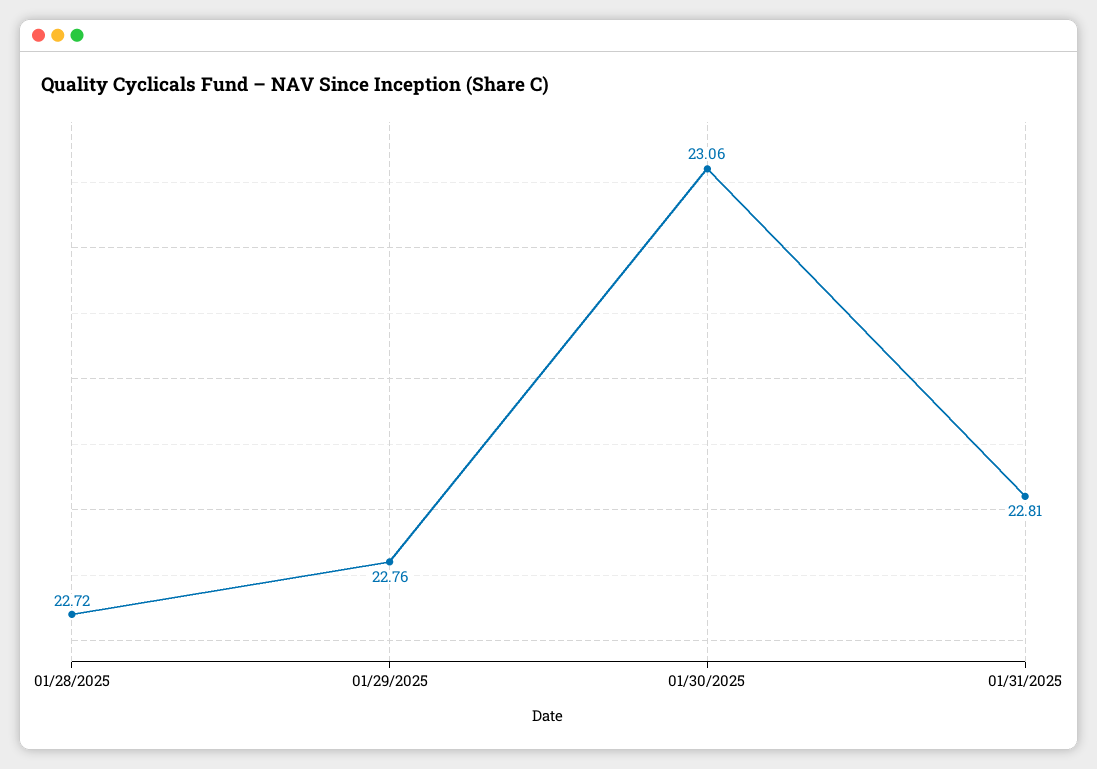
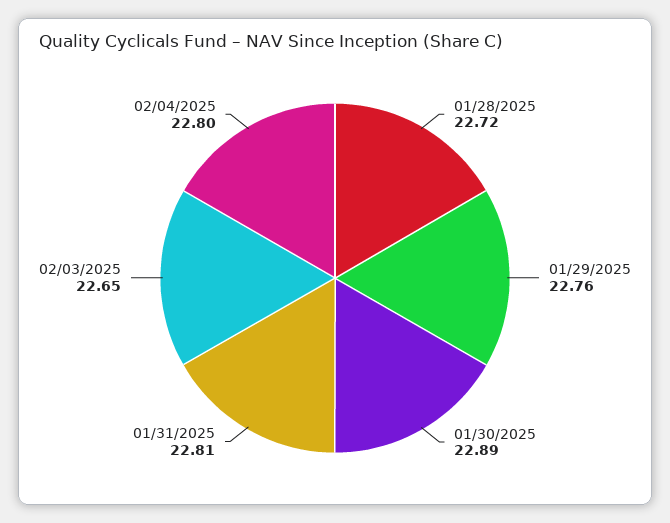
01/30/2025: 23.06 -> 22.89
02/03/2025: none -> 22.65
02/04/2025: none -> 22.8

